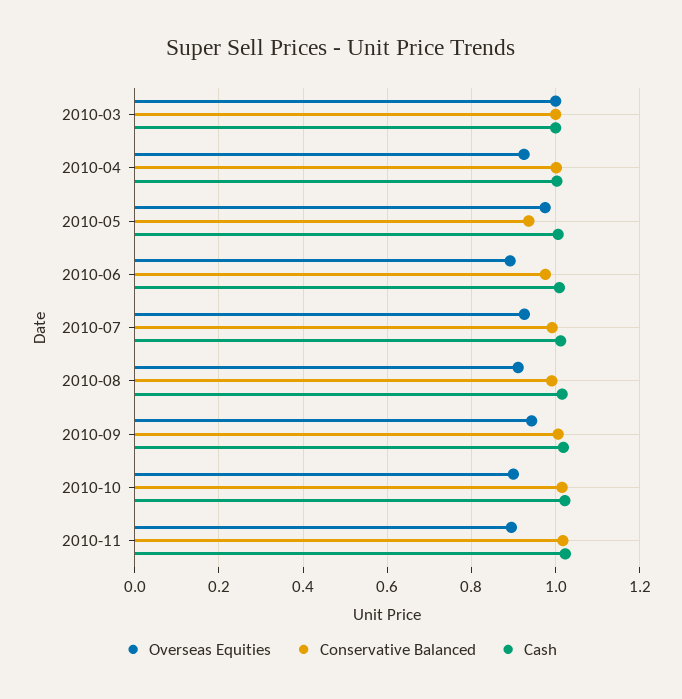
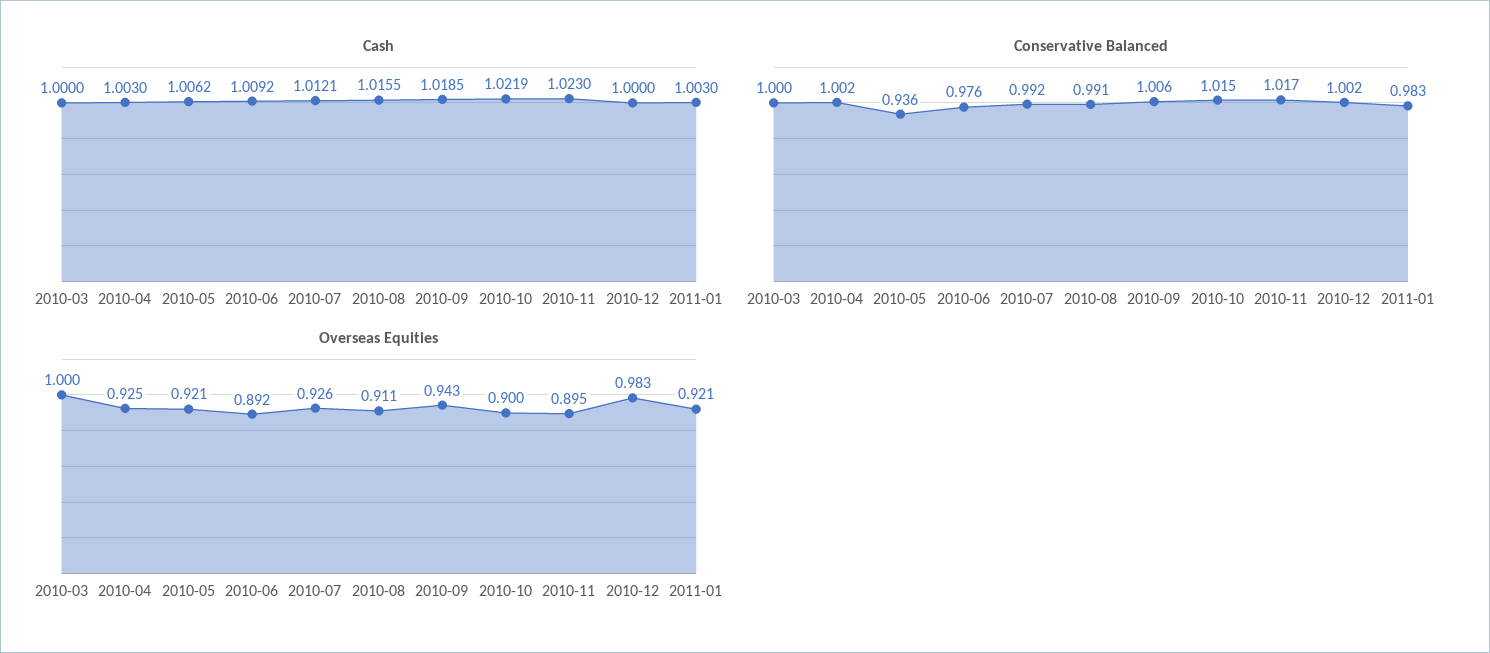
Overseas Equities, 2010-05: 0.98 -> 0.921
Cash, 2010-12: none -> 1
Cash, 2011-01: none -> 1.003
Conservative Balanced, 2010-12: none -> 1.002
Conservative Balanced, 2011-01: none -> 0.983
Overseas Equities, 2010-12: none -> 0.983
Overseas Equities, 2011-01: none -> 0.921

